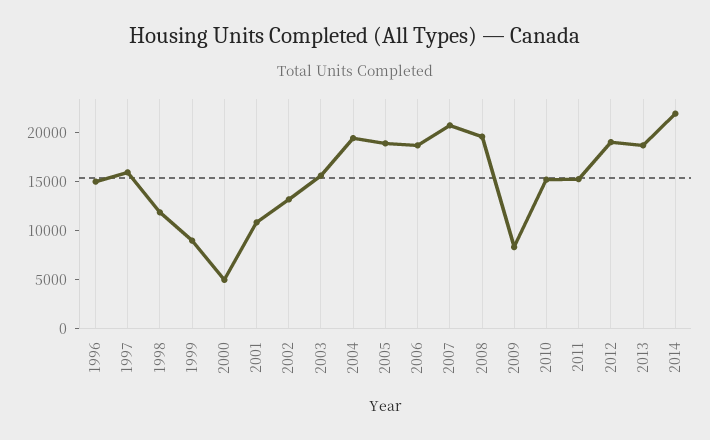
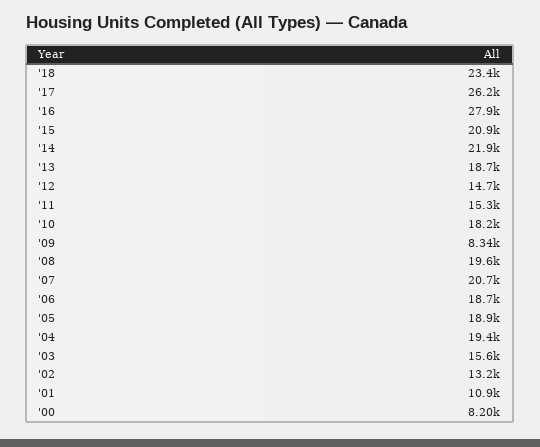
1996: 15000 -> none
1997: 16000 -> none
1998: 12000 -> none
1999: 9000 -> none
2000: 5000 -> 8200
2010: 15000 -> 18200
2012: 19000 -> 14700
'18: none -> 23400
'17: none -> 26200
'16: none -> 27900
'15: none -> 20900

